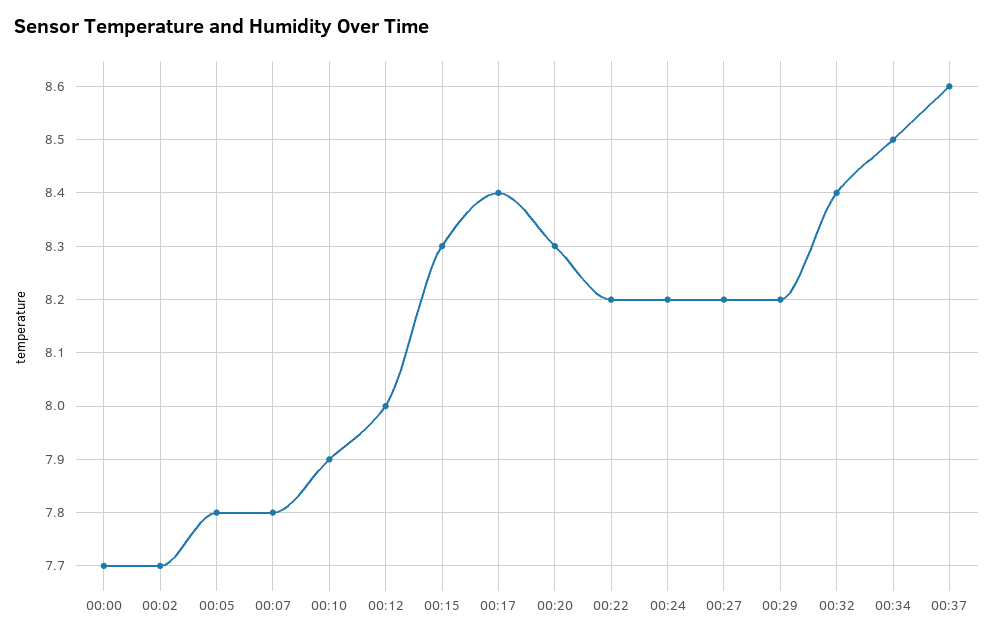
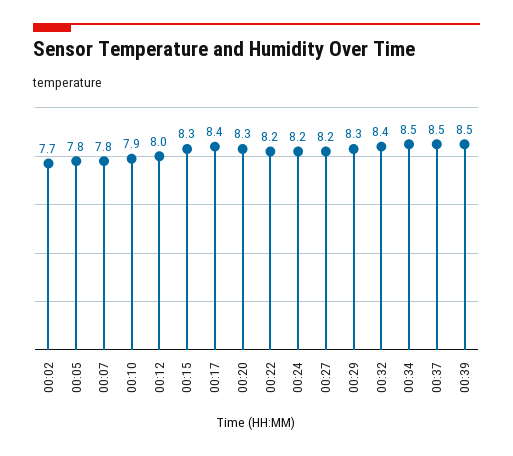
00:00: 7.7 -> none
00:29: 8.2 -> 8.3
00:37: 8.6 -> 8.5
00:39: none -> 8.5

